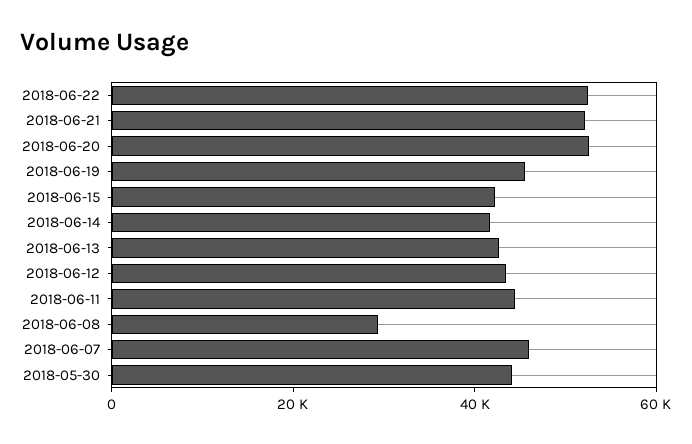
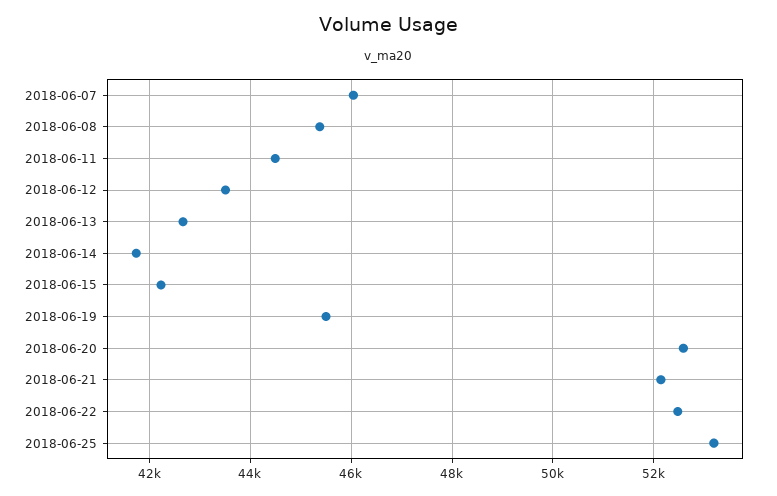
2018-06-08: 30000 -> 45400
2018-05-30: 45000 -> none
2018-06-25: none -> 53200

